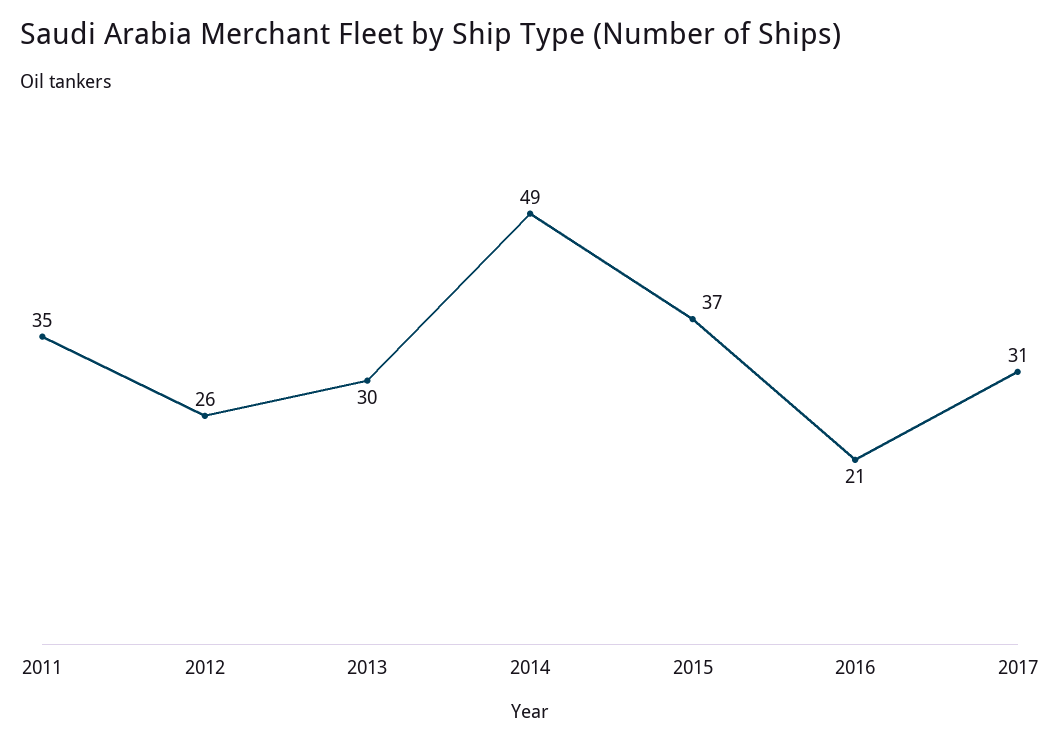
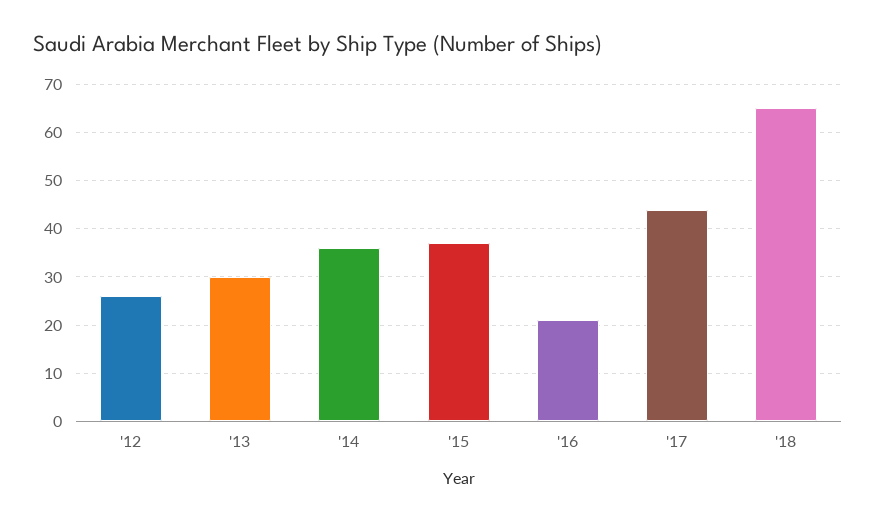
2011: 35 -> none
2014: 49 -> 35
2017: 31 -> 45
'18: none -> 65

